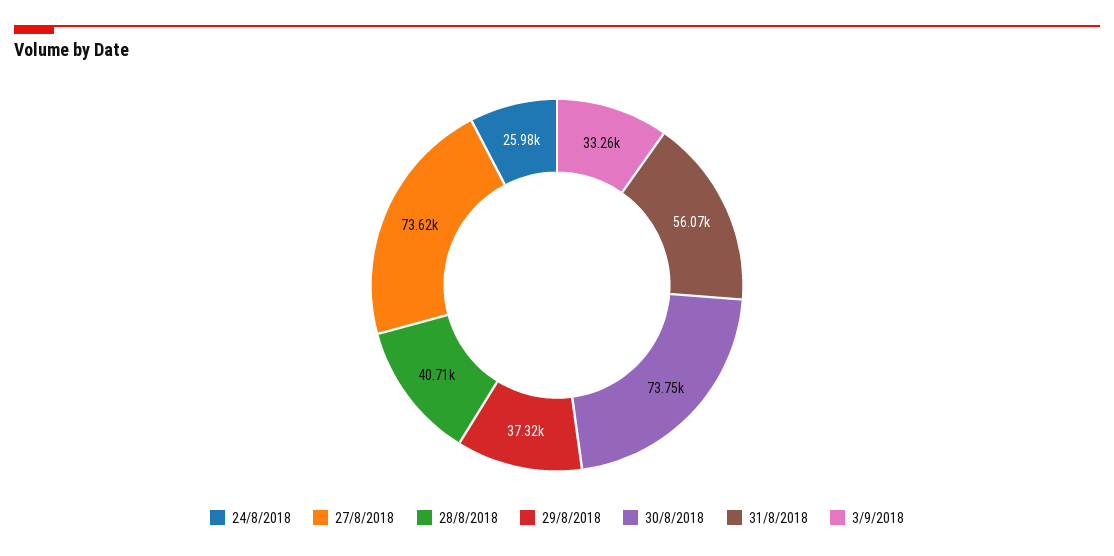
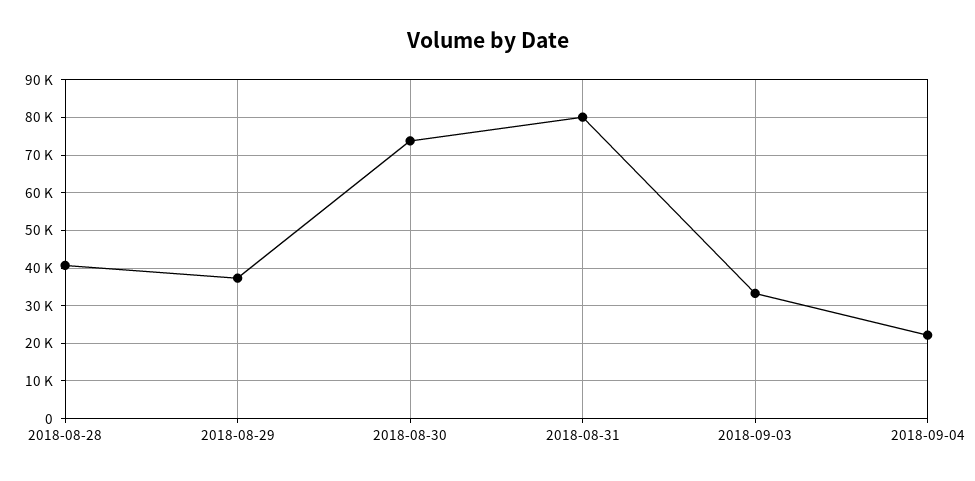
24/8/2018: 25980 -> none
27/8/2018: 73620 -> none
31/8/2018: 56070 -> 80000
2018-09-04: none -> 22000

